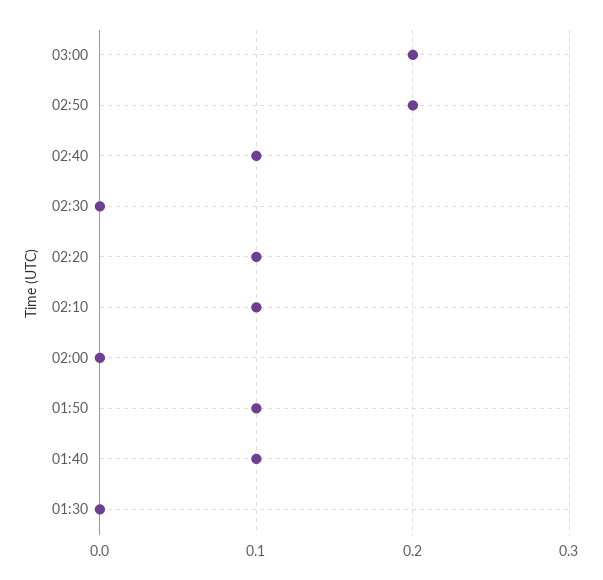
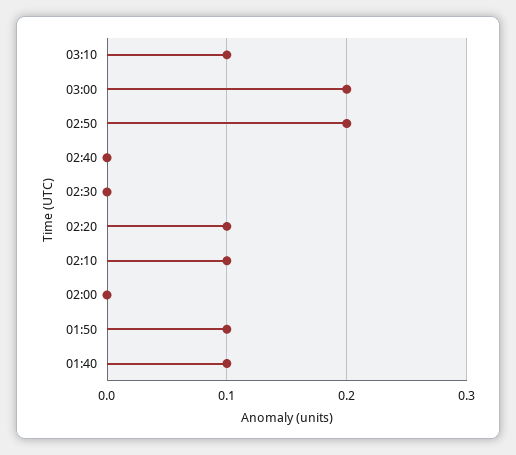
02:40: 0.1 -> 0
01:30: 0 -> none
03:10: none -> 0.1

